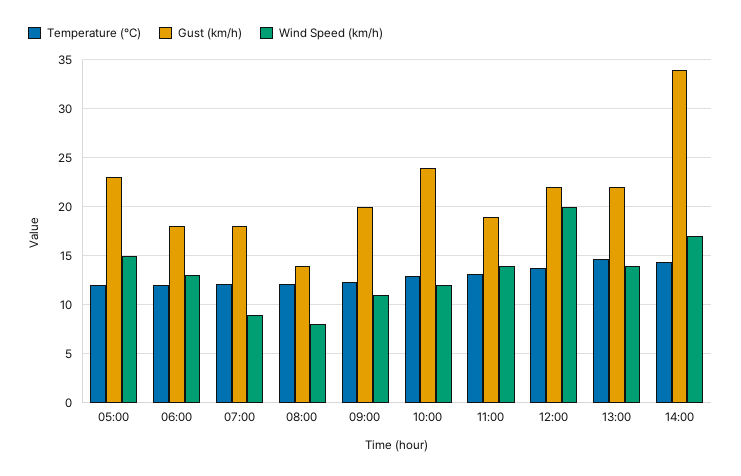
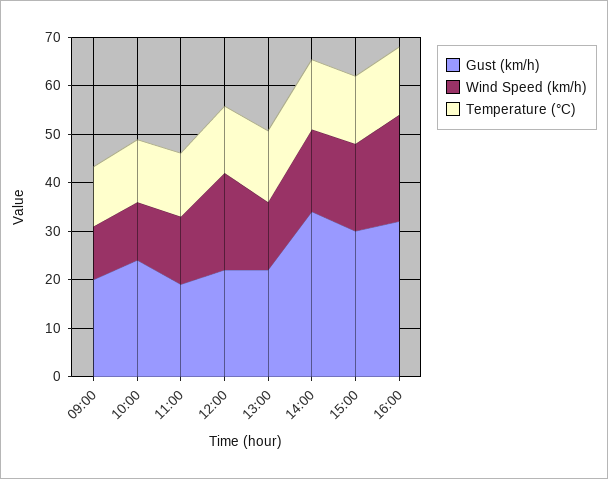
Temperature (°C), 05:00: 12 -> none
Gust (km/h), 05:00: 23 -> none
Wind Speed (km/h), 05:00: 15 -> none
Temperature (°C), 06:00: 12 -> none
Gust (km/h), 06:00: 18 -> none
Wind Speed (km/h), 06:00: 13 -> none
Temperature (°C), 07:00: 12 -> none
Gust (km/h), 07:00: 18 -> none
Wind Speed (km/h), 07:00: 9 -> none
Temperature (°C), 08:00: 12 -> none
Gust (km/h), 08:00: 14 -> none
Wind Speed (km/h), 08:00: 8 -> none
Gust (km/h), 15:00: none -> 30
Wind Speed (km/h), 15:00: none -> 18
Temperature (°C), 15:00: none -> 14
Gust (km/h), 16:00: none -> 32
Wind Speed (km/h), 16:00: none -> 22
Temperature (°C), 16:00: none -> 14

